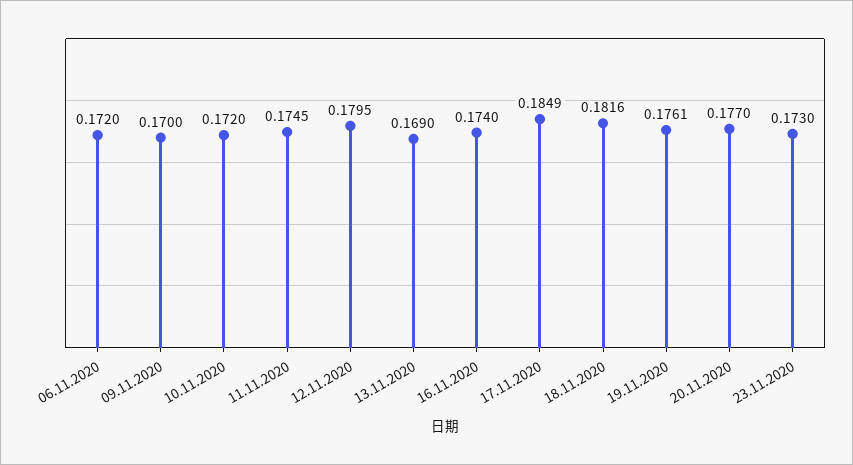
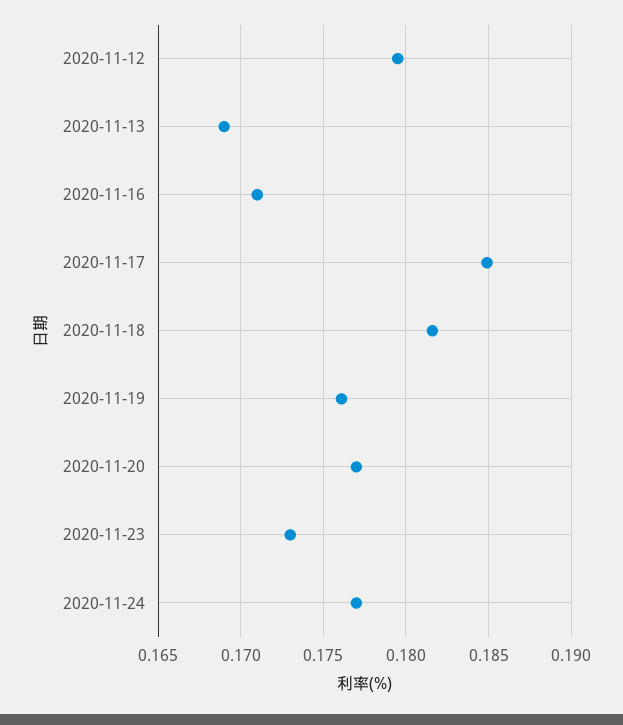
06.11.2020: 0.172 -> none
09.11.2020: 0.17 -> none
10.11.2020: 0.172 -> none
11.11.2020: 0.1745 -> none
16.11.2020: 0.174 -> 0.171
2020-11-24: none -> 0.177

